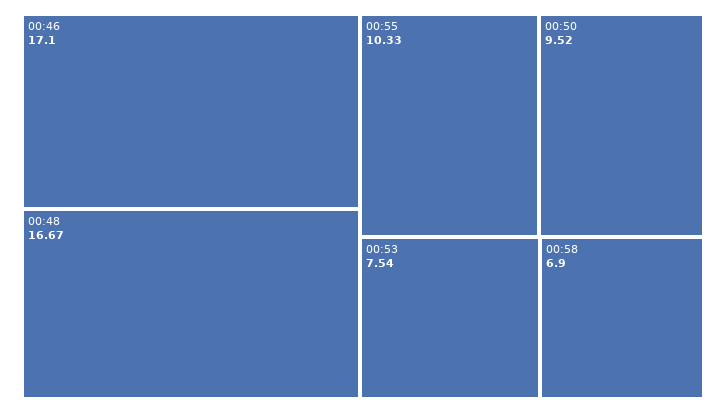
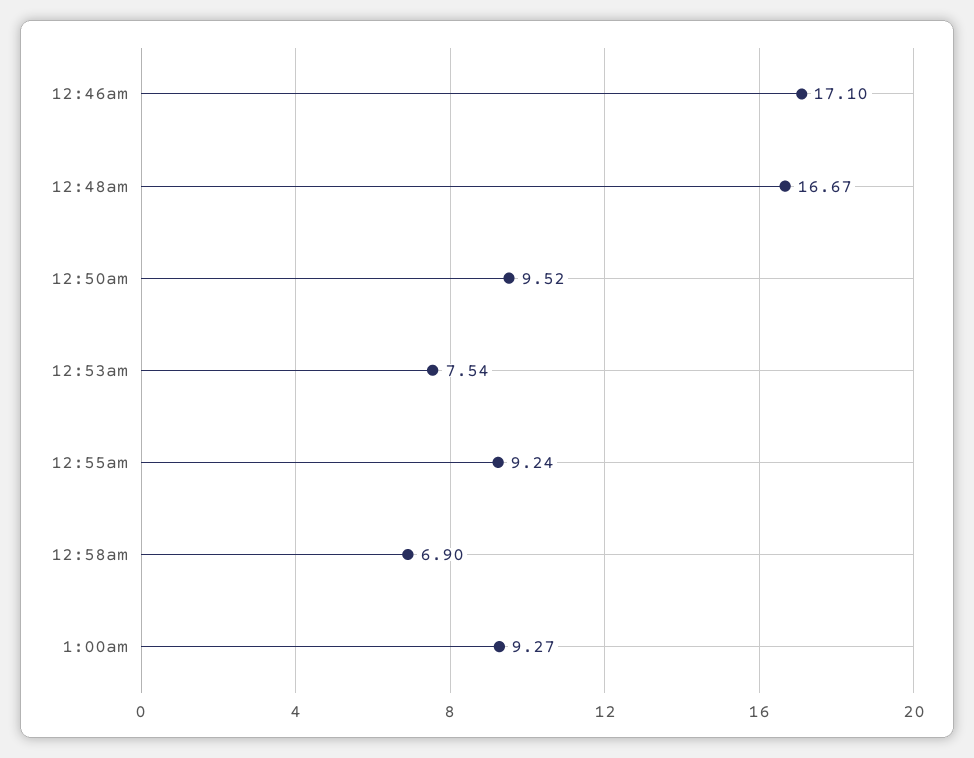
00:55: 10.33 -> 9.24
1:00am: none -> 9.27

